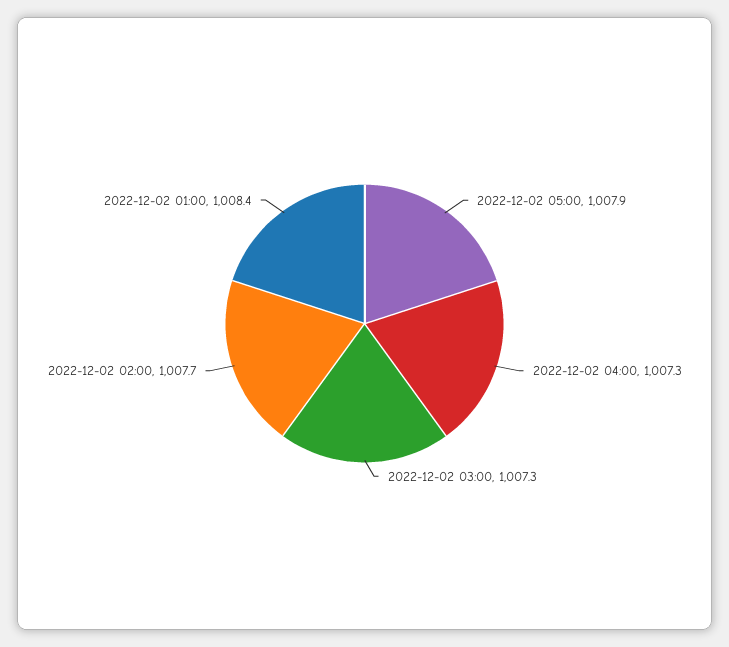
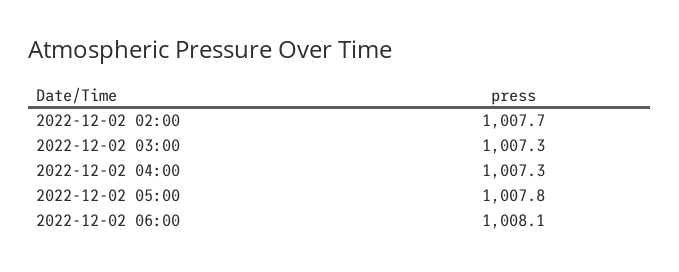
2022-12-02 05:00: 1007.9 -> 1007.8
2022-12-02 01:00: 1008.4 -> none
2022-12-02 06:00: none -> 1008.1

